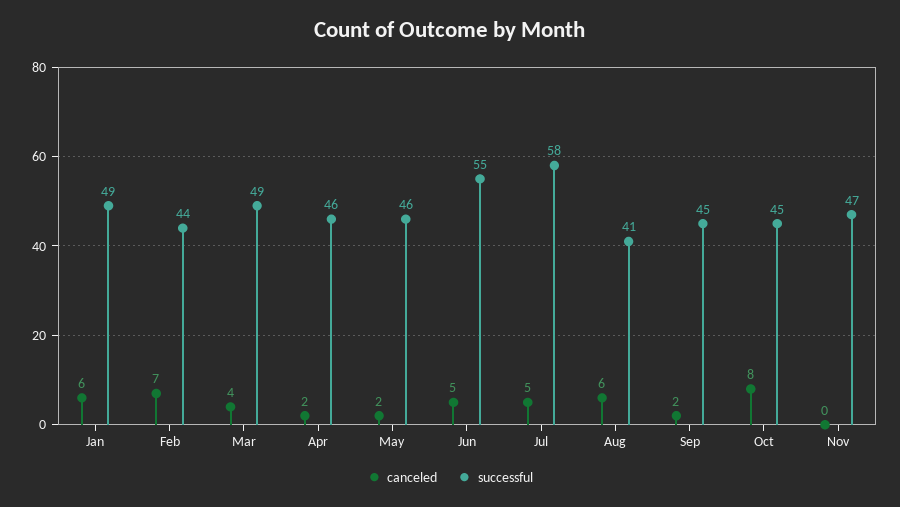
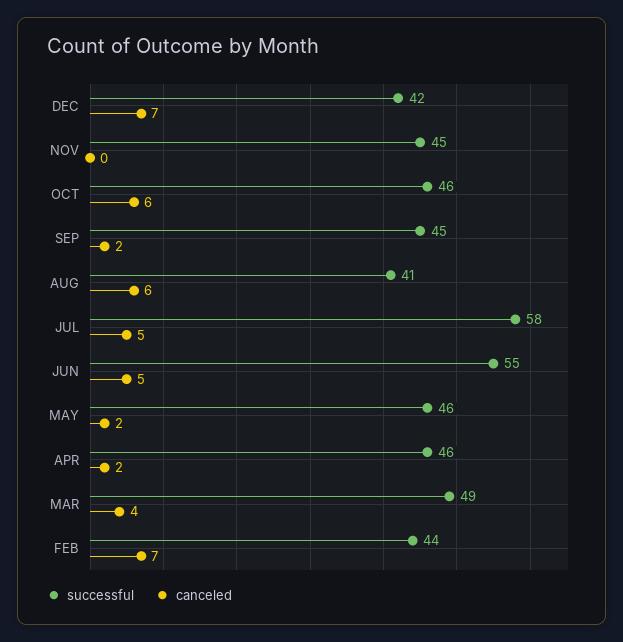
canceled, Jan: 6 -> none
successful, Jan: 49 -> none
canceled, Oct: 8 -> 6
successful, Oct: 45 -> 46
successful, Nov: 47 -> 45
successful, DEC: none -> 42
canceled, DEC: none -> 7

